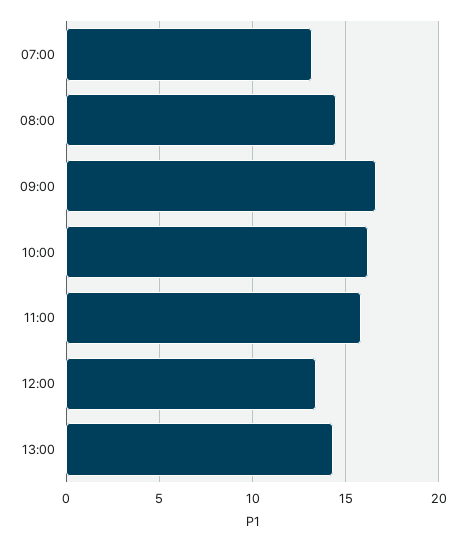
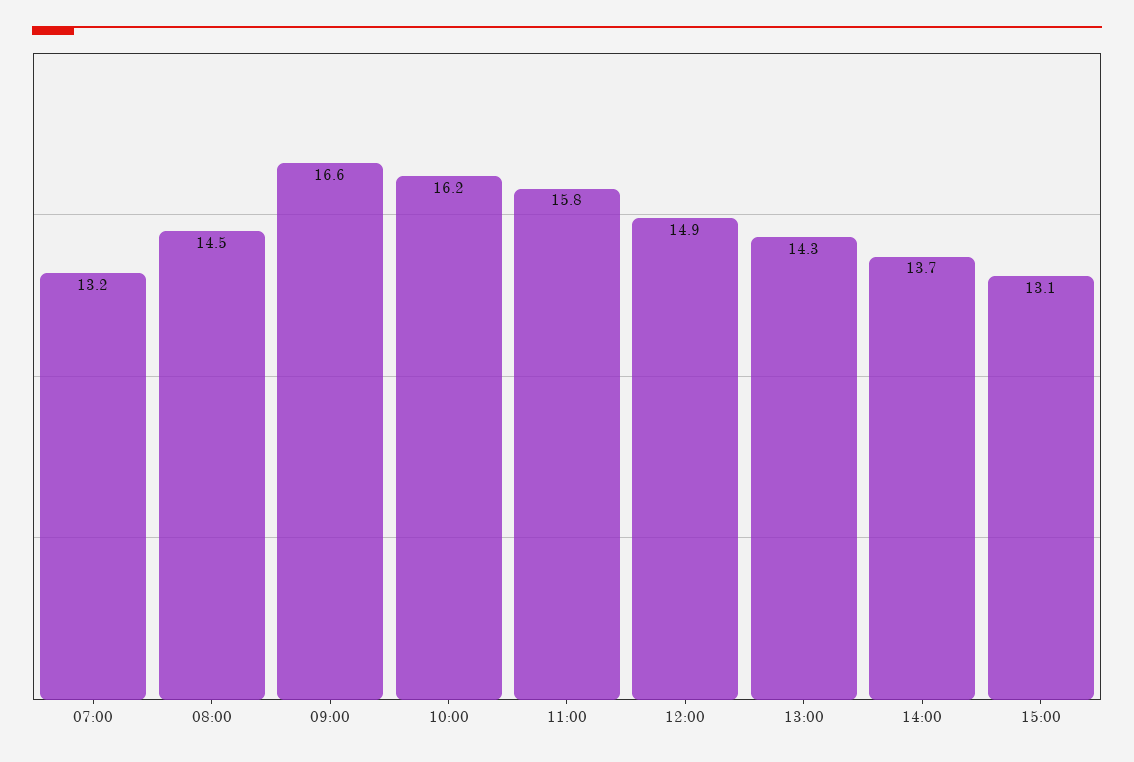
12:00: 13.5 -> 14.9
14:00: none -> 13.7
15:00: none -> 13.1

